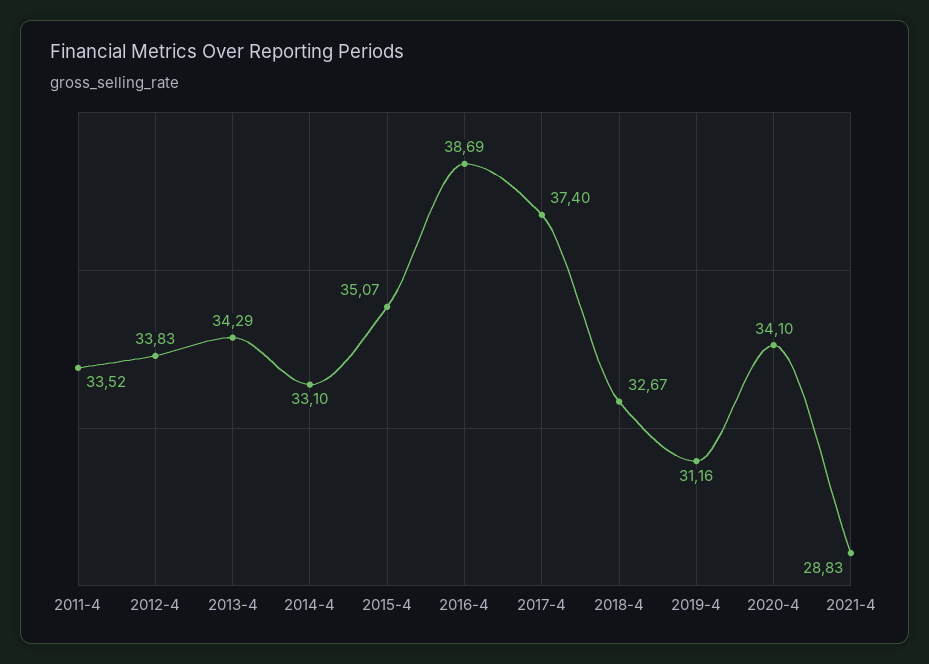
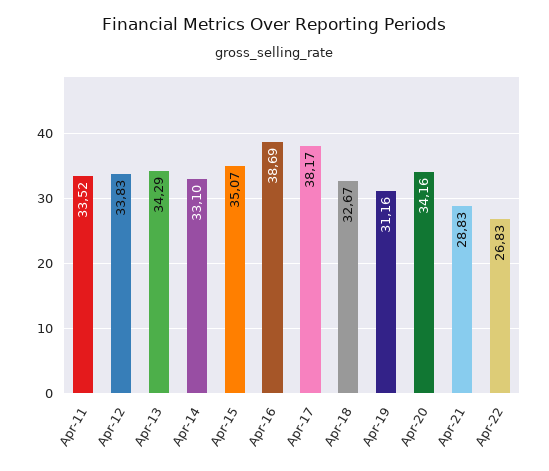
2017-4: 37.4 -> 38.17
2020-4: 34.1 -> 34.16
Apr-22: none -> 26.83

